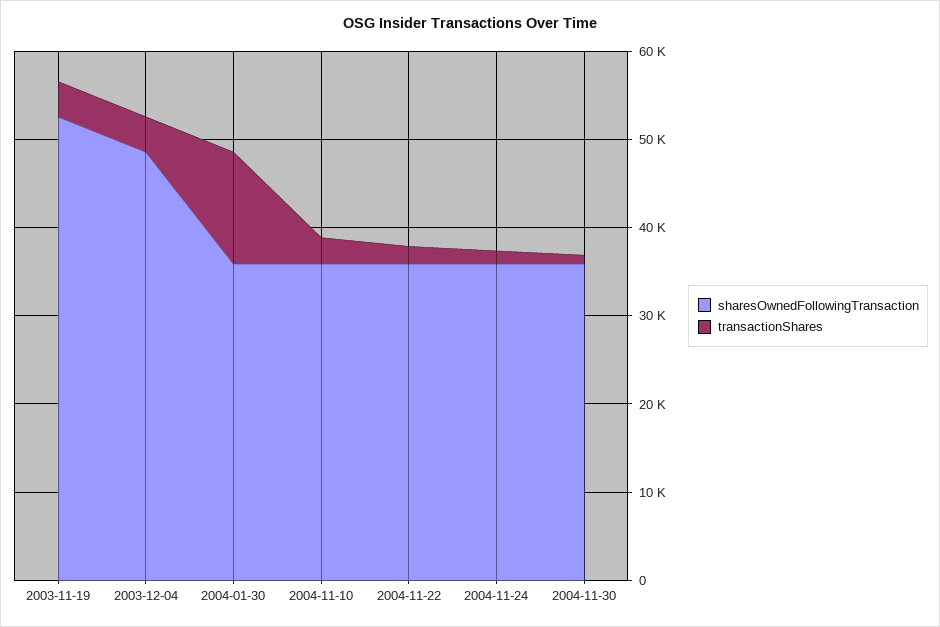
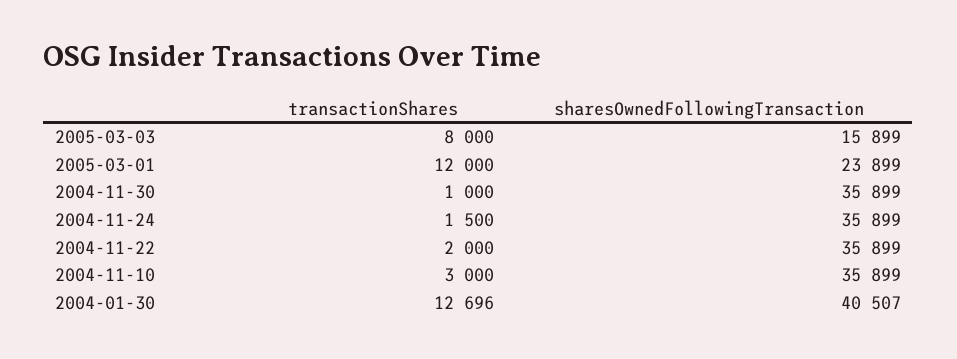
sharesOwnedFollowingTransaction, 2003-11-19: 52000 -> none
transactionShares, 2003-11-19: 4000 -> none
sharesOwnedFollowingTransaction, 2003-12-04: 48000 -> none
transactionShares, 2003-12-04: 4000 -> none
sharesOwnedFollowingTransaction, 2004-01-30: 36000 -> 40507
transactionShares, 2005-03-03: none -> 8000
sharesOwnedFollowingTransaction, 2005-03-03: none -> 15899
transactionShares, 2005-03-01: none -> 12000
sharesOwnedFollowingTransaction, 2005-03-01: none -> 23899

